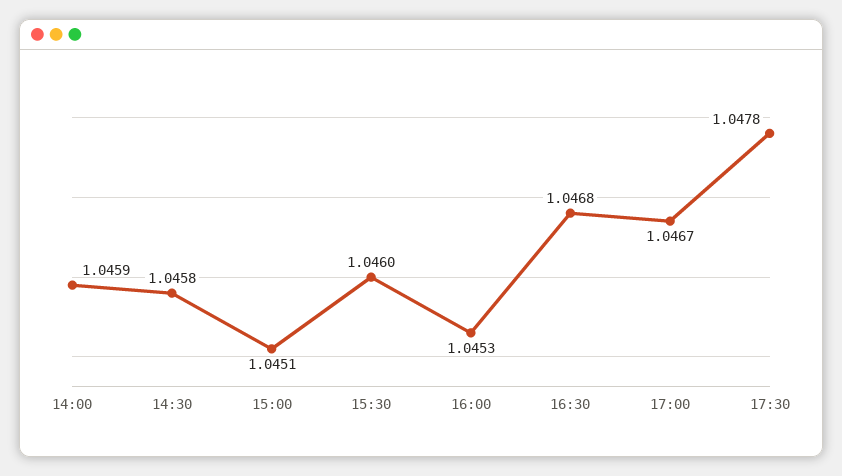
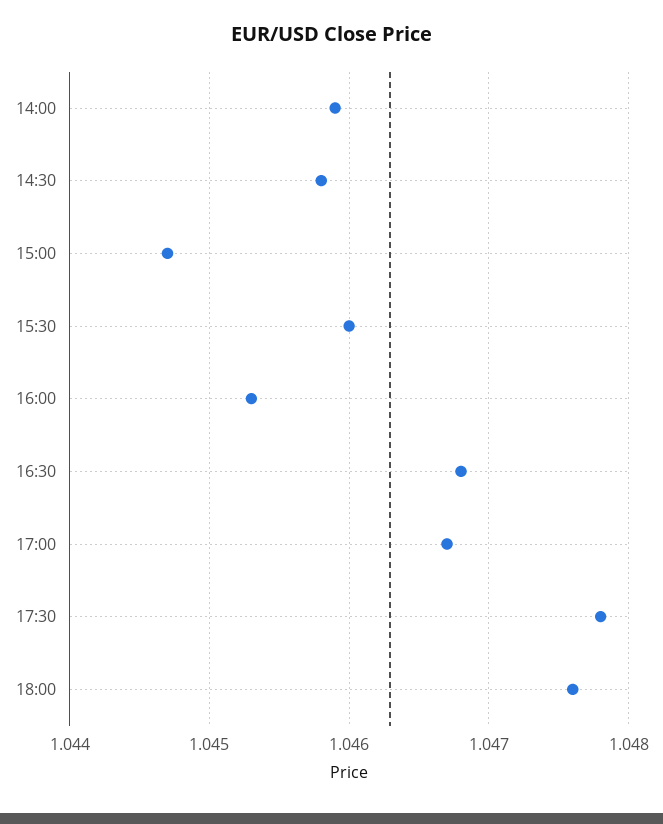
15:00: 1.0451 -> 1.0447
18:00: none -> 1.0476

